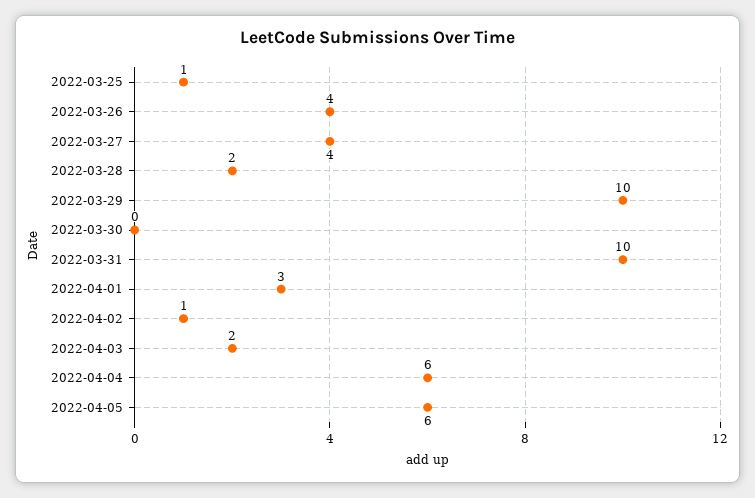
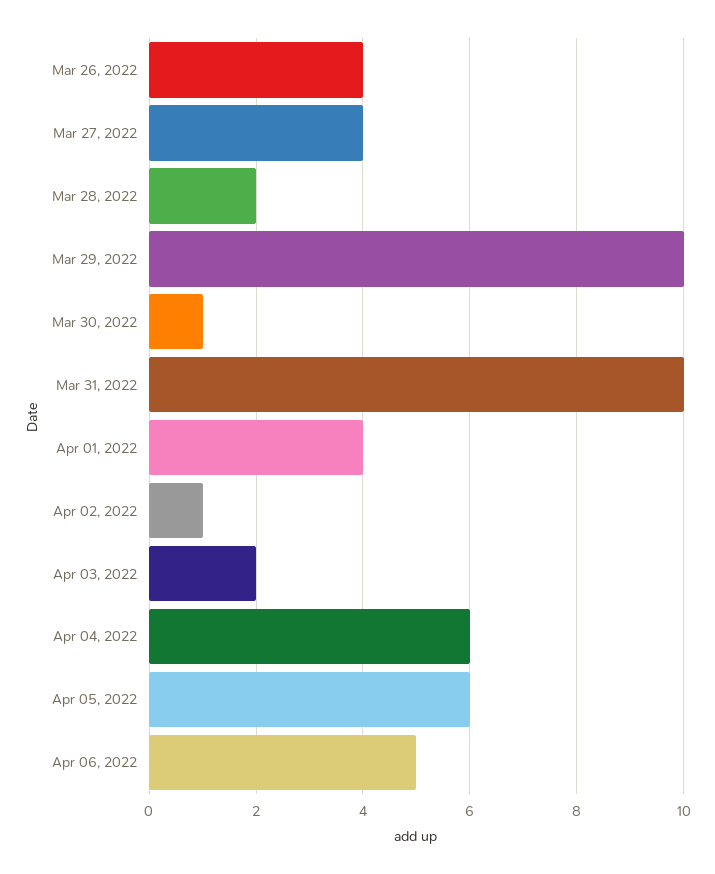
2022-03-25: 1 -> none
2022-03-30: 0 -> 1
2022-04-01: 3 -> 4
Apr 06, 2022: none -> 5

